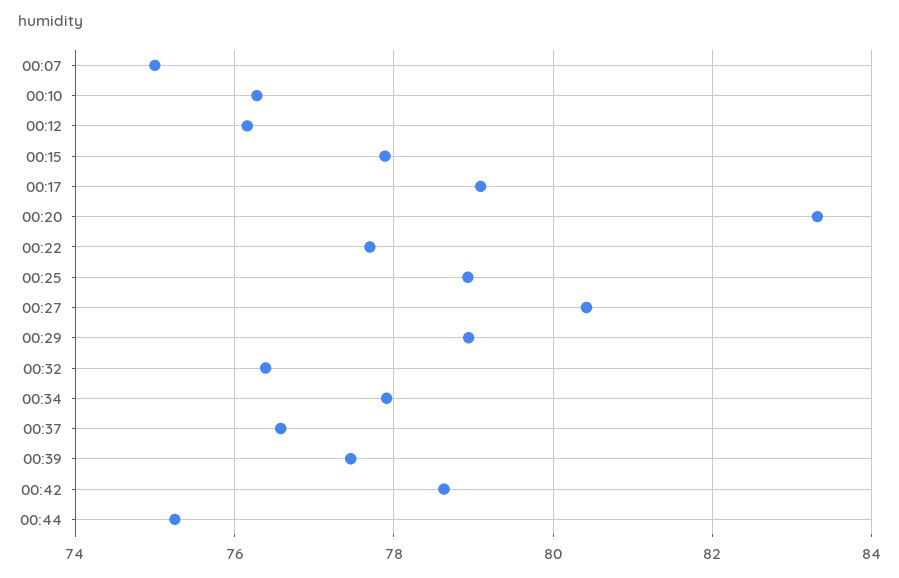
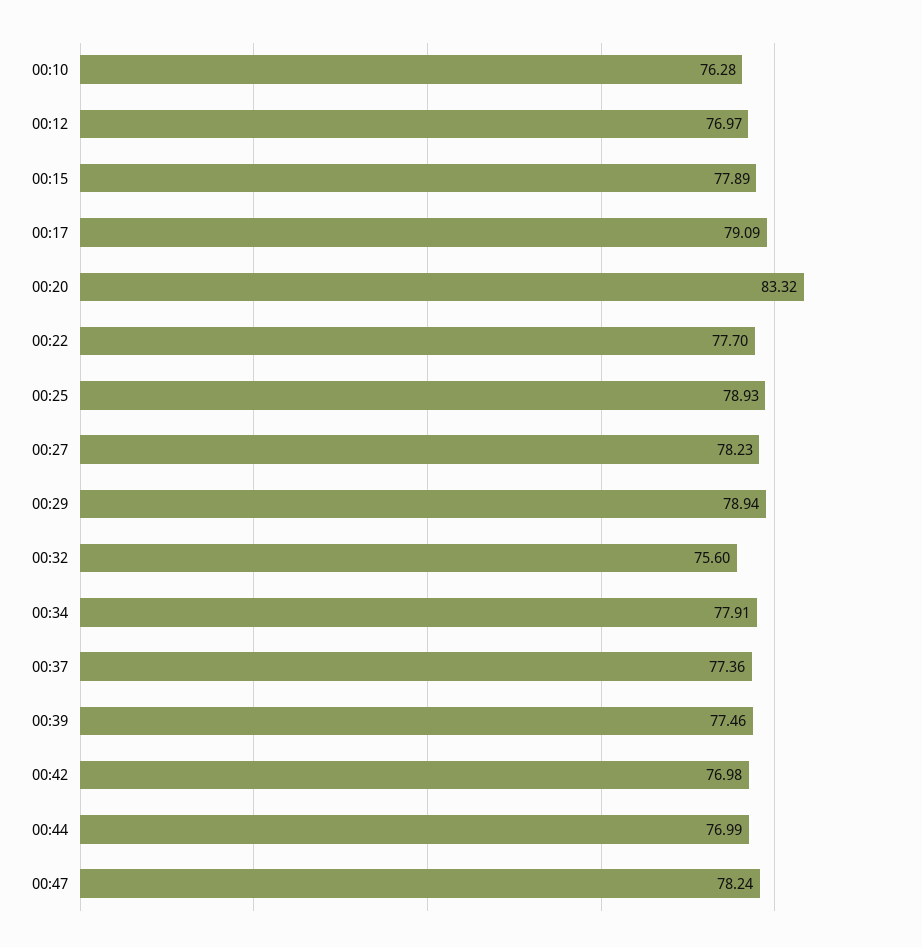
00:07: 75 -> none
00:12: 76.2 -> 76.97
00:27: 80.4 -> 78.23
00:32: 76.4 -> 75.6
00:37: 76.6 -> 77.36
00:42: 78.6 -> 76.98
00:44: 75.2 -> 76.99
00:47: none -> 78.24

